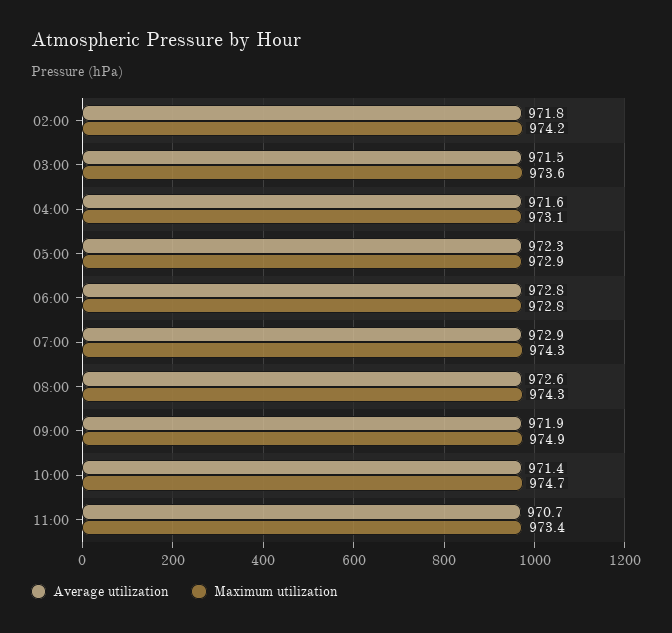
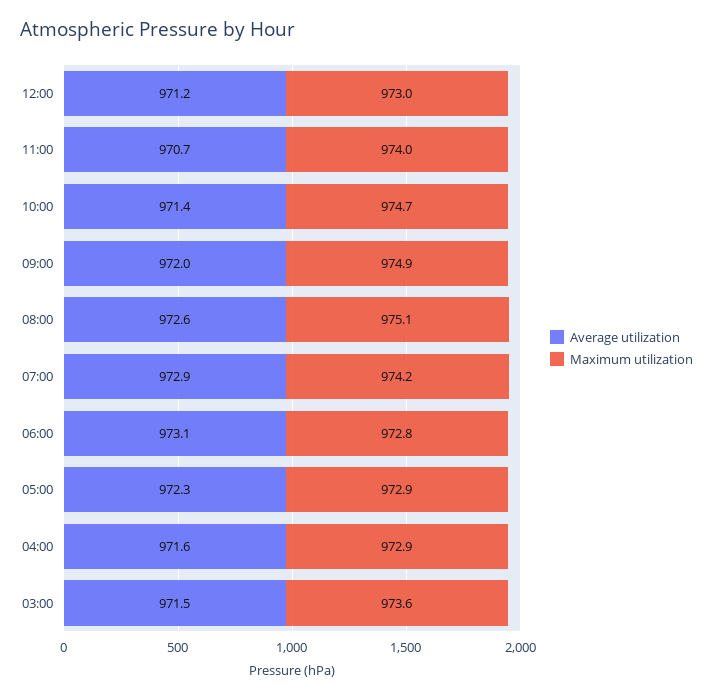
Average utilization, 02:00: 971.8 -> none
Maximum utilization, 02:00: 974.2 -> none
Maximum utilization, 04:00: 973.1 -> 972.9
Average utilization, 06:00: 972.8 -> 973.1
Maximum utilization, 07:00: 974.3 -> 974.2
Maximum utilization, 08:00: 974.3 -> 975.1
Average utilization, 09:00: 971.9 -> 972
Maximum utilization, 11:00: 973.4 -> 974
Average utilization, 12:00: none -> 971.2
Maximum utilization, 12:00: none -> 973

